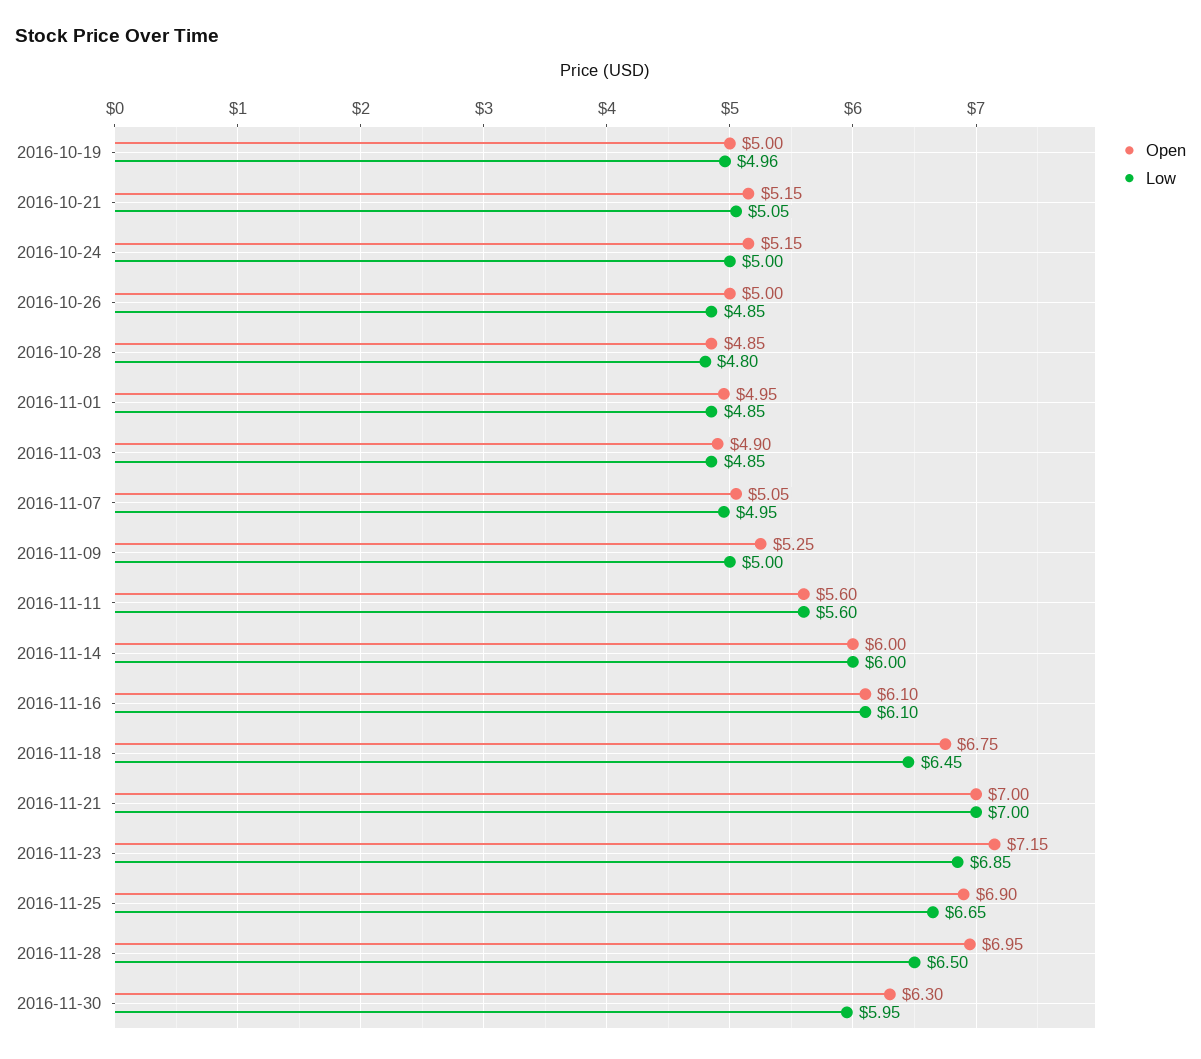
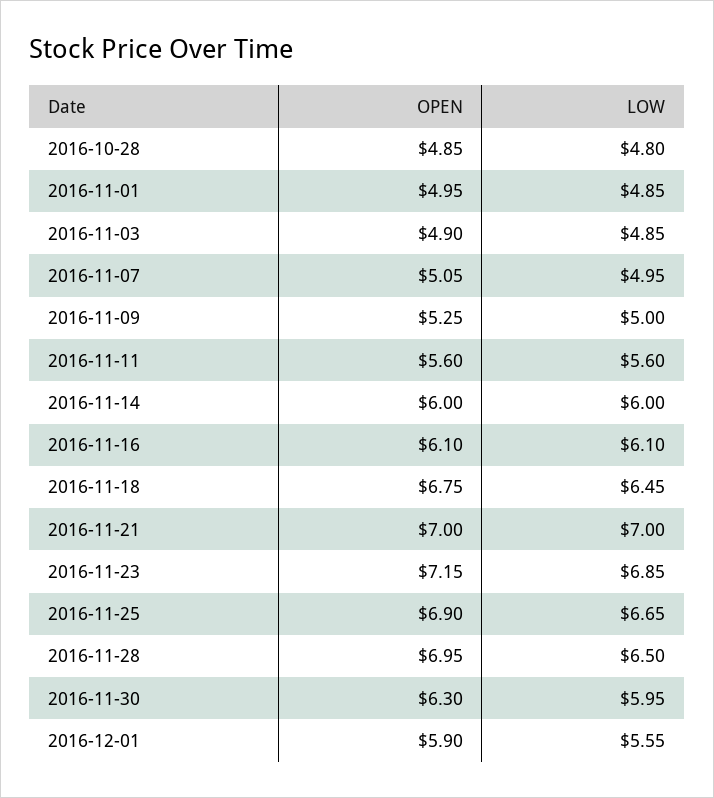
Open, 2016-10-19: 5 -> none
Low, 2016-10-19: 4.96 -> none
Open, 2016-10-21: 5.15 -> none
Low, 2016-10-21: 5.05 -> none
Open, 2016-10-24: 5.15 -> none
Low, 2016-10-24: 5 -> none
Open, 2016-10-26: 5 -> none
Low, 2016-10-26: 4.85 -> none
Open, 2016-12-01: none -> 5.9
Low, 2016-12-01: none -> 5.55

